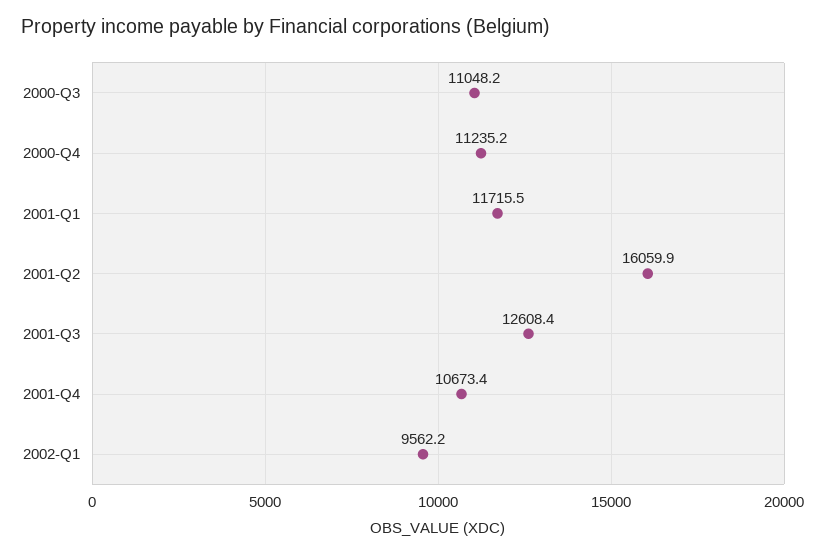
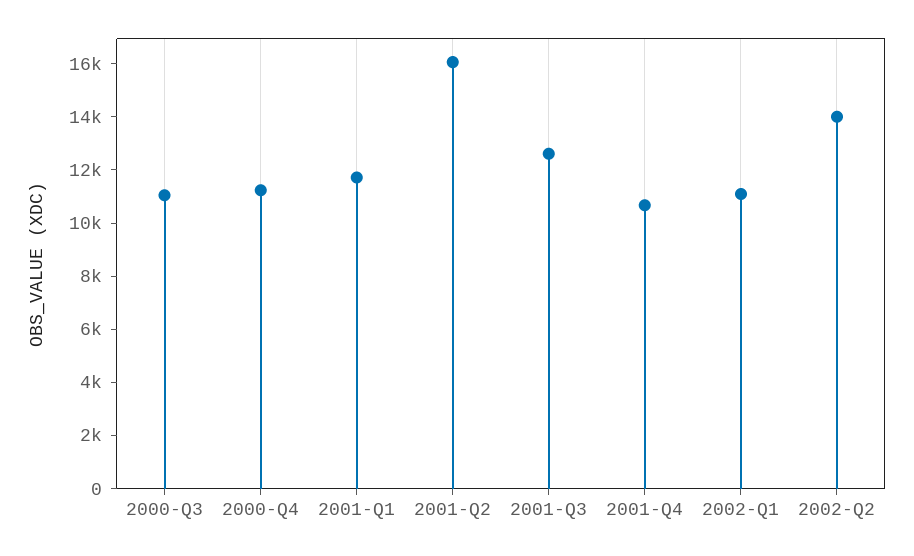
2002-Q1: 9562.2 -> 11000
2002-Q2: none -> 14000

